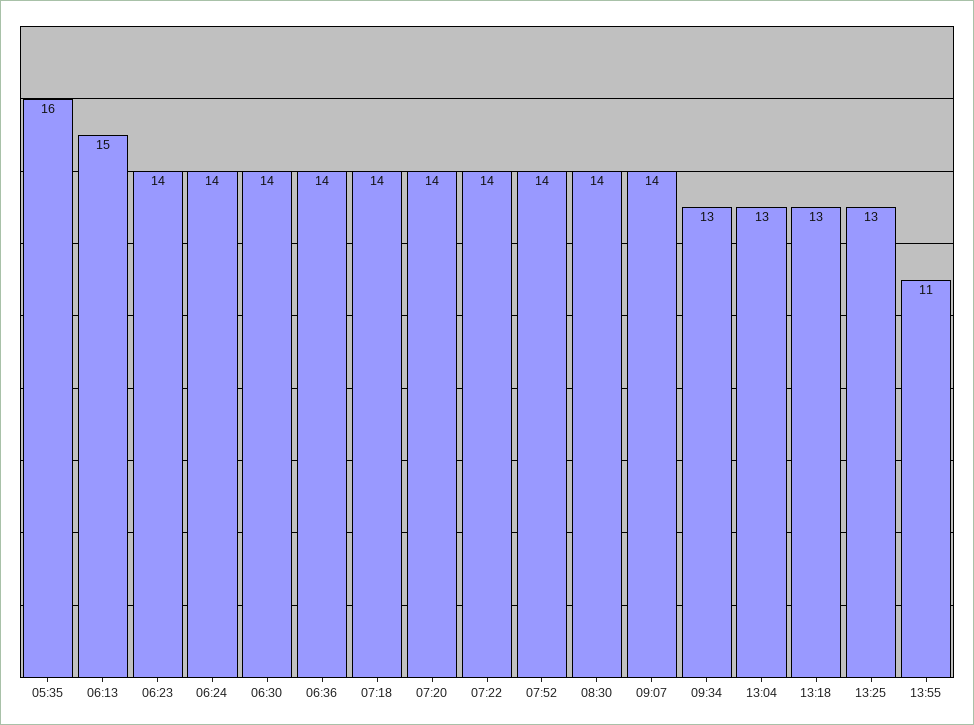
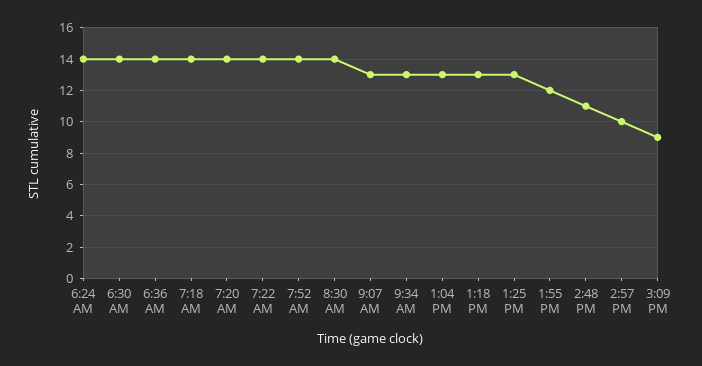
05:35: 16 -> none
06:13: 15 -> none
06:23: 14 -> none
09:07: 14 -> 13
13:55: 11 -> 12
2:48 PM: none -> 11
2:57 PM: none -> 10
3:09 PM: none -> 9

